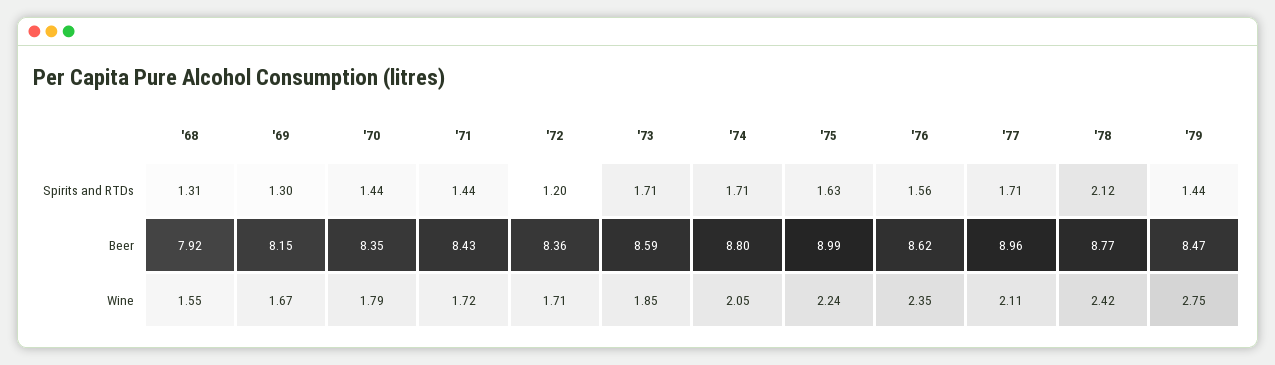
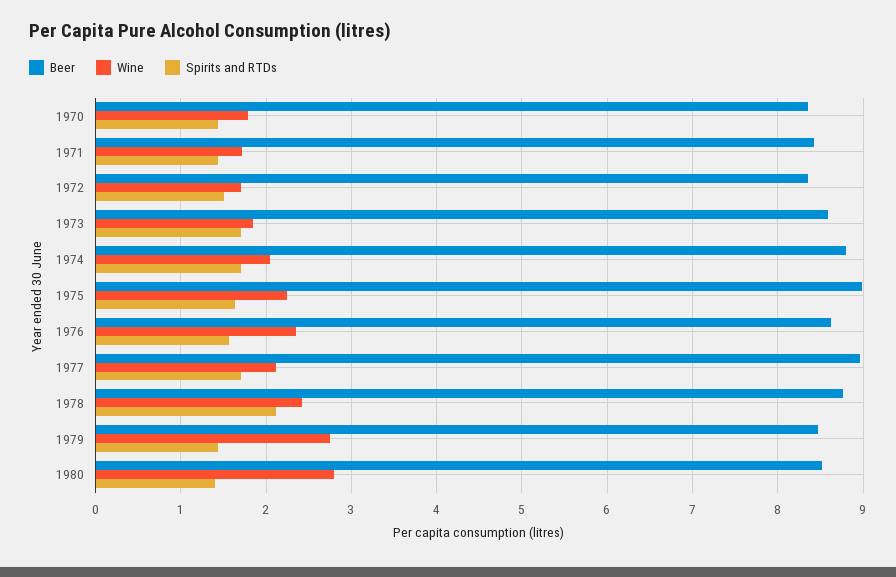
Spirits and RTDs, '68: 1.31 -> none
Spirits and RTDs, '69: 1.3 -> none
Spirits and RTDs, '72: 1.2 -> 1.5
Beer, '68: 7.92 -> none
Beer, '69: 8.15 -> none
Wine, '68: 1.55 -> none
Wine, '69: 1.67 -> none
Beer, 1980: none -> 8.5
Wine, 1980: none -> 2.8
Spirits and RTDs, 1980: none -> 1.4

